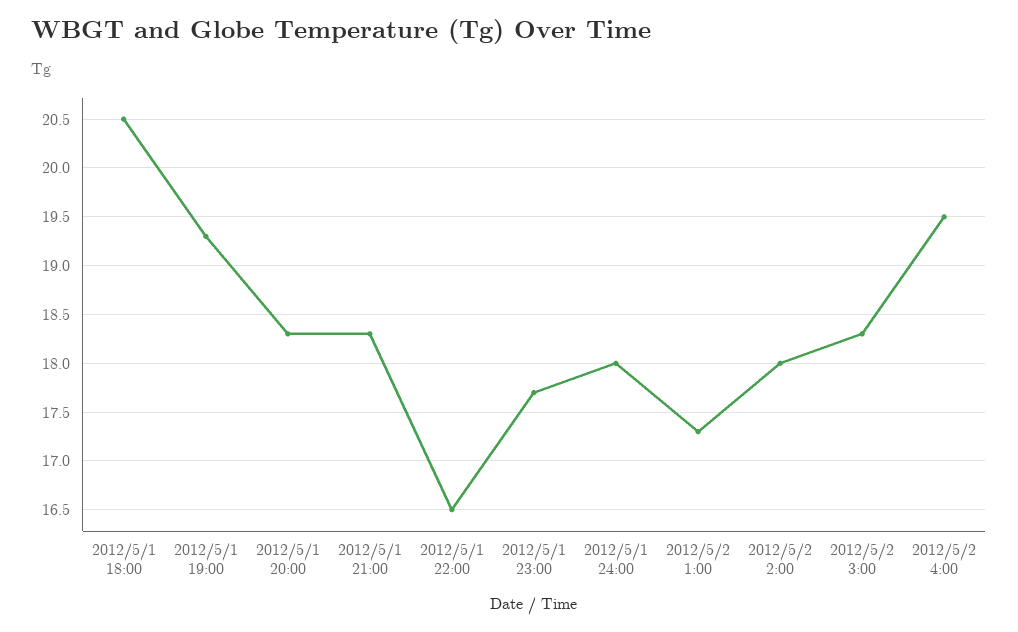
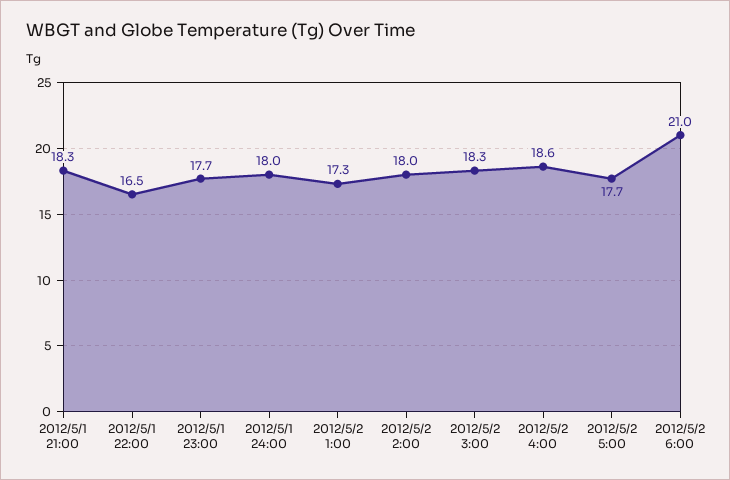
2012/5/1 18:00: 20.5 -> none
2012/5/1 19:00: 19.3 -> none
2012/5/1 20:00: 18.3 -> none
2012/5/2 4:00: 19.5 -> 18.6
2012/5/2 5:00: none -> 17.7
2012/5/2 6:00: none -> 21

